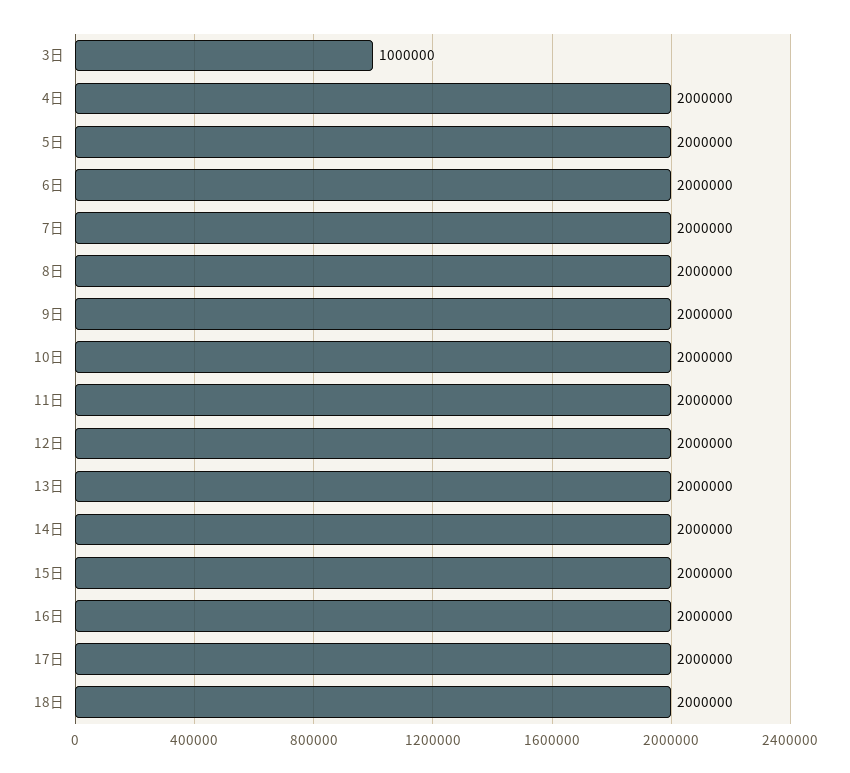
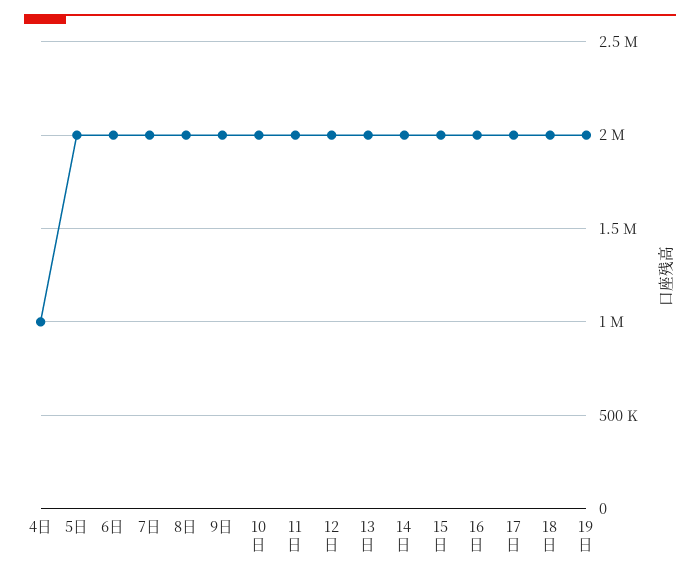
3日: 1000000 -> none
4日: 2000000 -> 1000000
19日: none -> 2000000

